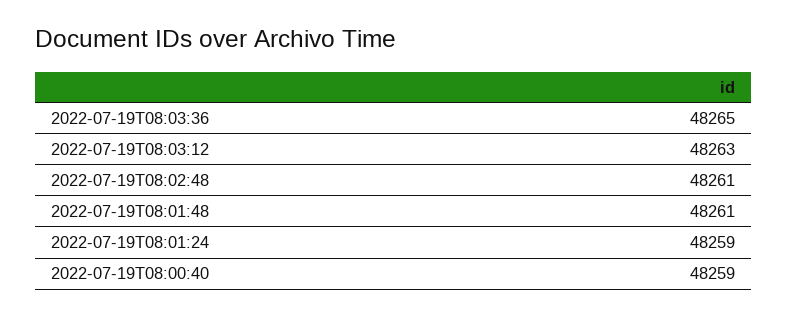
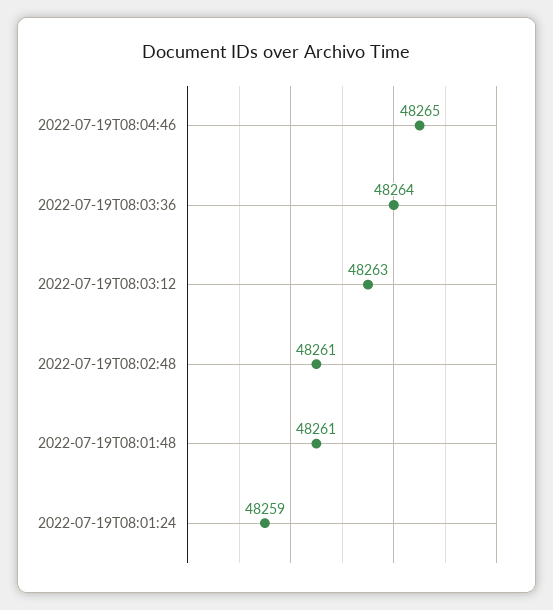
2022-07-19T08:03:36: 48265 -> 48264
2022-07-19T08:00:40: 48259 -> none
2022-07-19T08:04:46: none -> 48265

